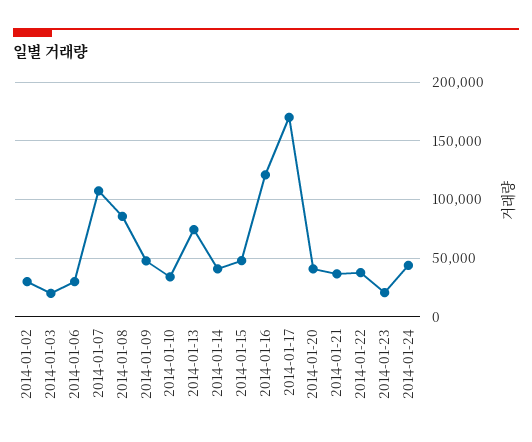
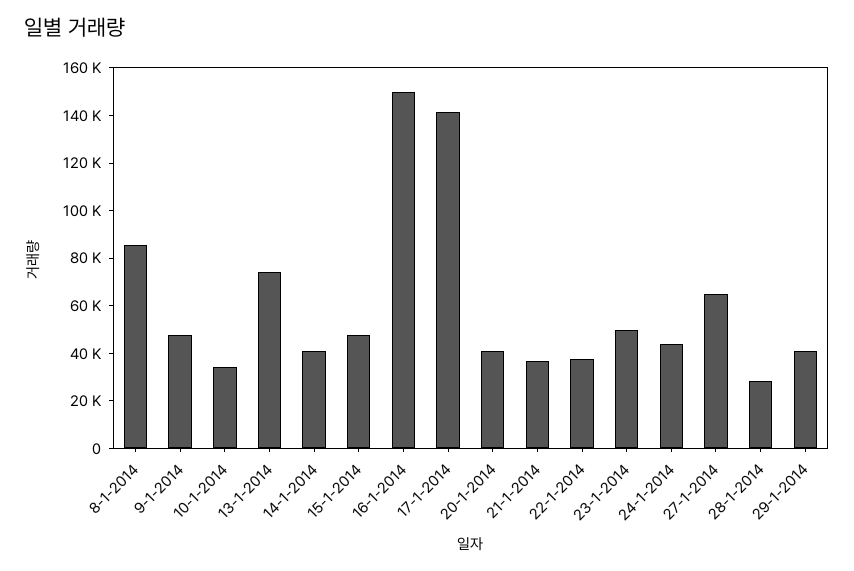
2014-01-02: 30000 -> none
2014-01-03: 20000 -> none
2014-01-06: 30000 -> none
2014-01-07: 110000 -> none
2014-01-16: 120000 -> 150000
2014-01-17: 170000 -> 140000
2014-01-23: 20000 -> 50000
27-1-2014: none -> 65000
28-1-2014: none -> 30000
29-1-2014: none -> 40000

